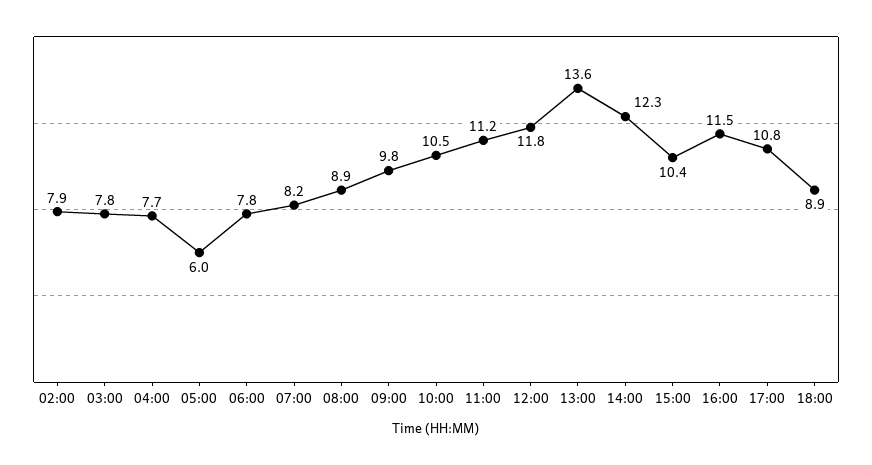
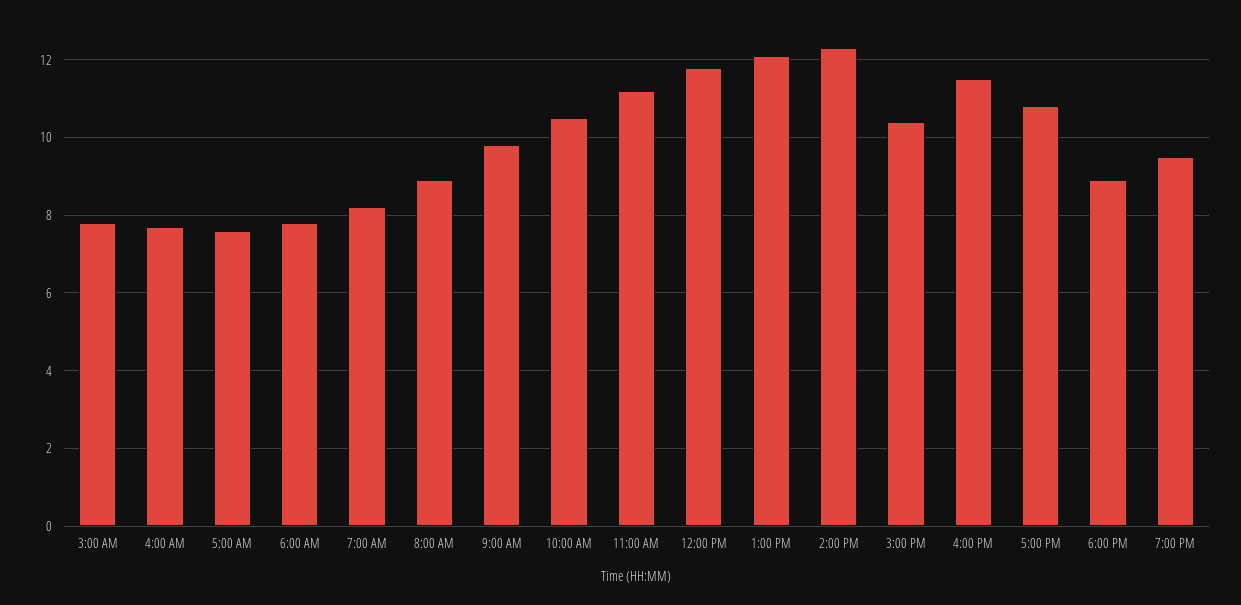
02:00: 7.9 -> none
05:00: 6 -> 7.5
13:00: 13.6 -> 12
7:00 PM: none -> 9.5

